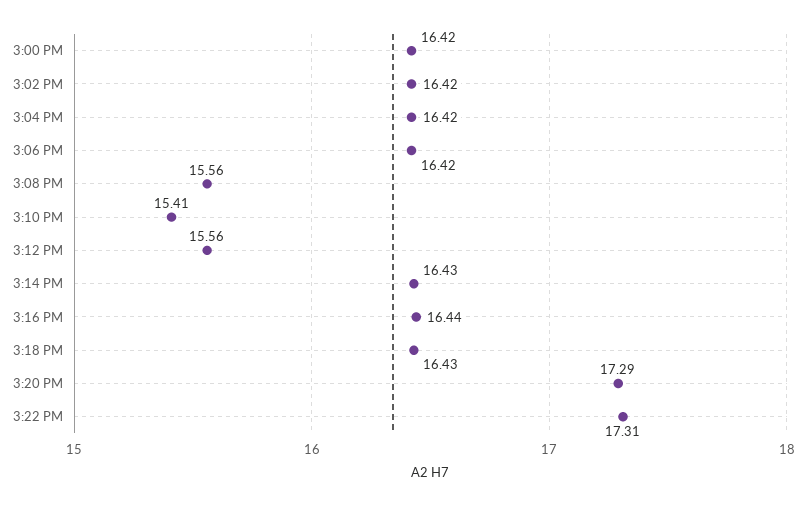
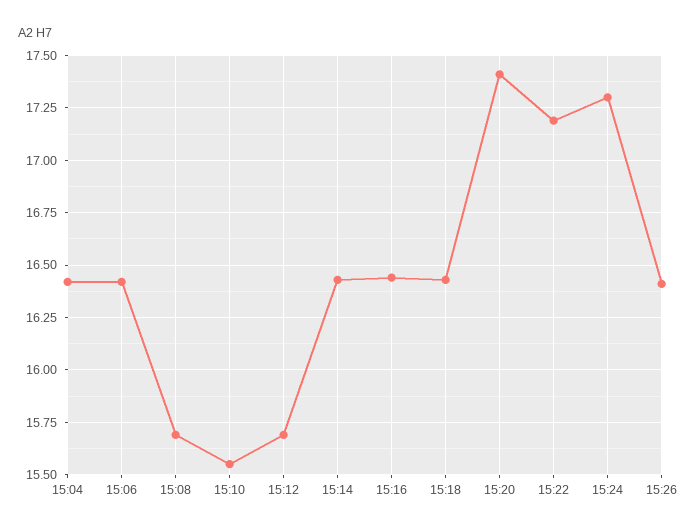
3:00 PM: 16.42 -> none
3:02 PM: 16.42 -> none
3:08 PM: 15.56 -> 15.7
3:10 PM: 15.41 -> 15.55
3:12 PM: 15.56 -> 15.7
3:20 PM: 17.29 -> 17.4
3:22 PM: 17.31 -> 17.2
15:24: none -> 17.3
15:26: none -> 16.4

